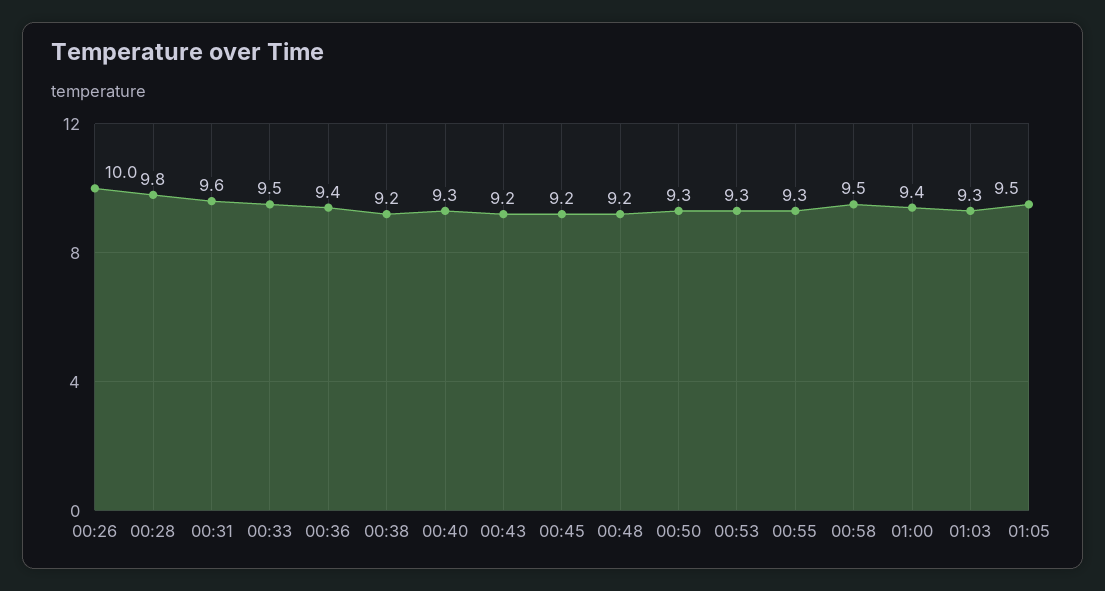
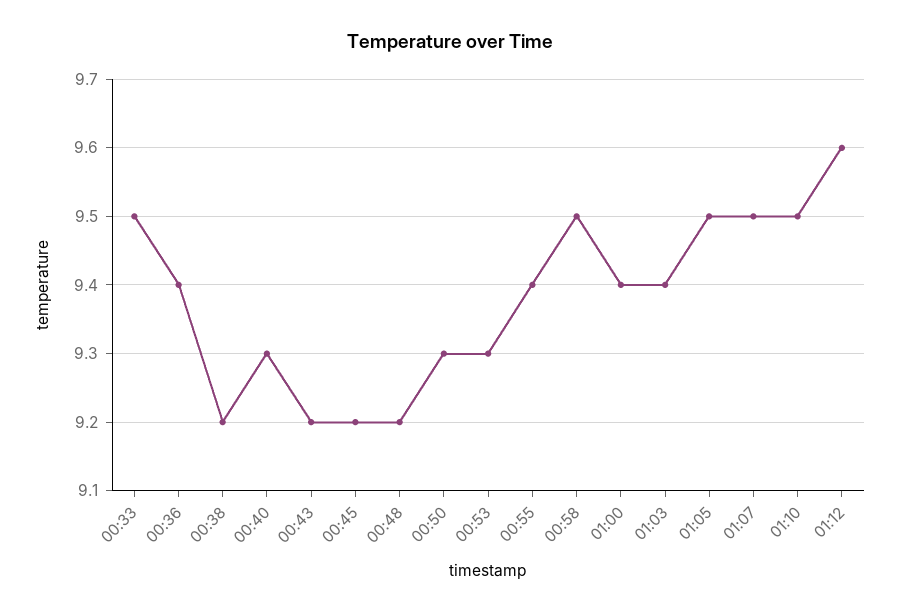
00:26: 10 -> none
00:28: 9.8 -> none
00:31: 9.6 -> none
00:55: 9.3 -> 9.4
01:03: 9.3 -> 9.4
01:07: none -> 9.5
01:10: none -> 9.5
01:12: none -> 9.6

